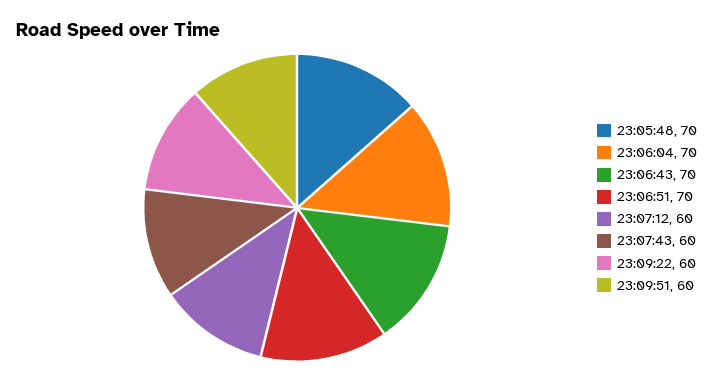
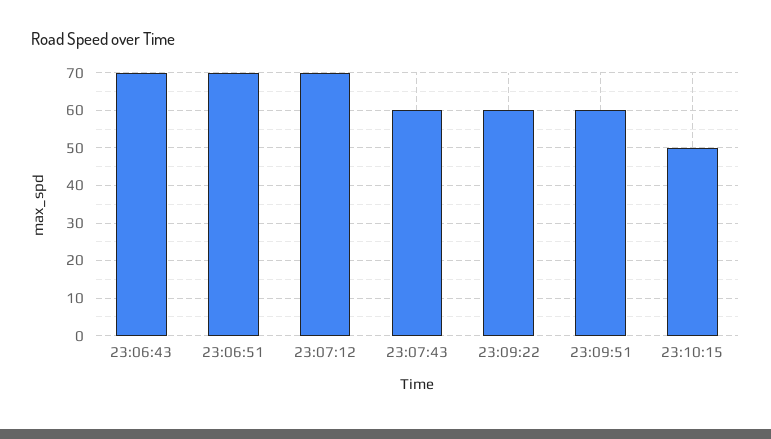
23:05:48: 70 -> none
23:06:04: 70 -> none
23:07:12: 60 -> 70
23:10:15: none -> 50

